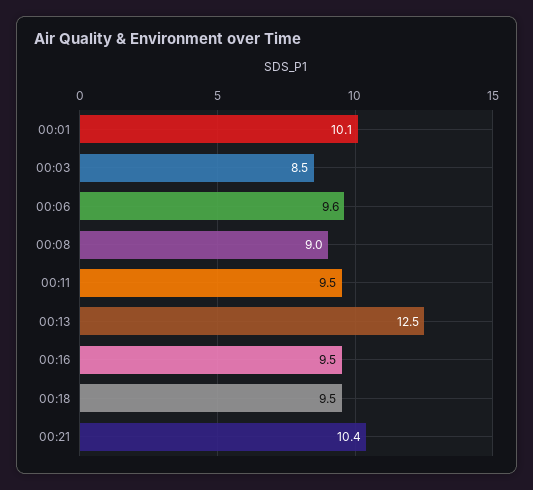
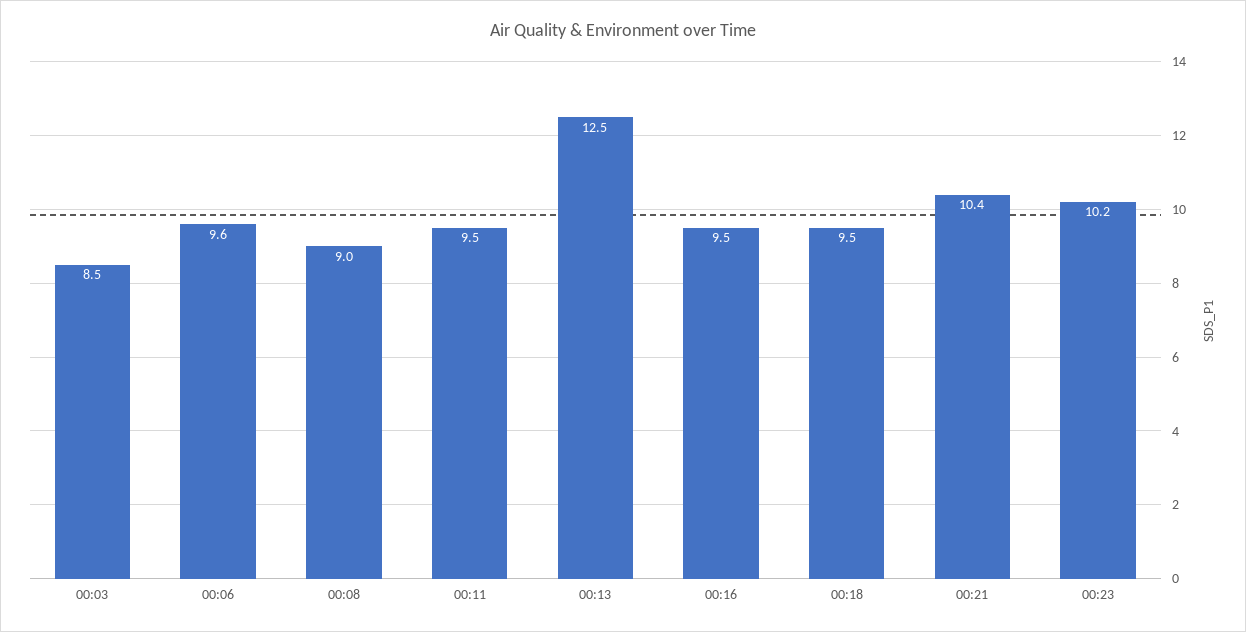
00:01: 10.1 -> none
00:23: none -> 10.2

